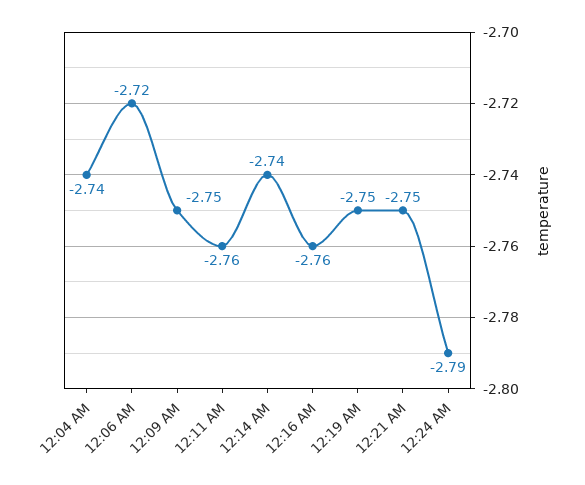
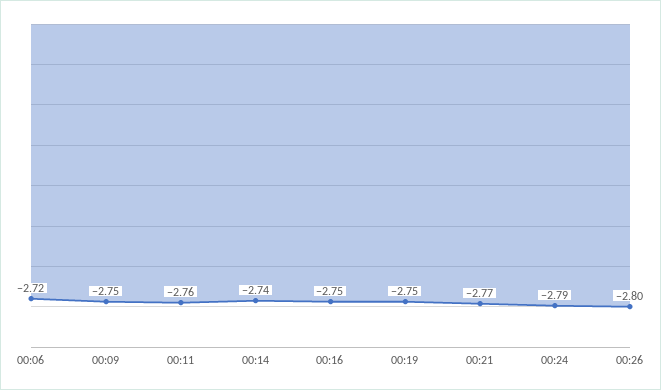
12:04 AM: -2.74 -> none
12:16 AM: -2.76 -> -2.75
12:21 AM: -2.75 -> -2.77
00:26: none -> -2.8

